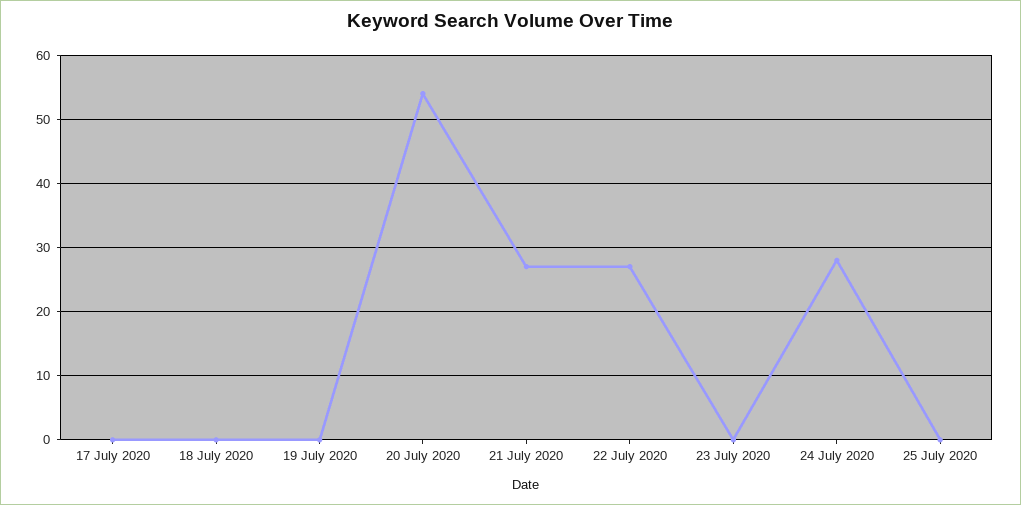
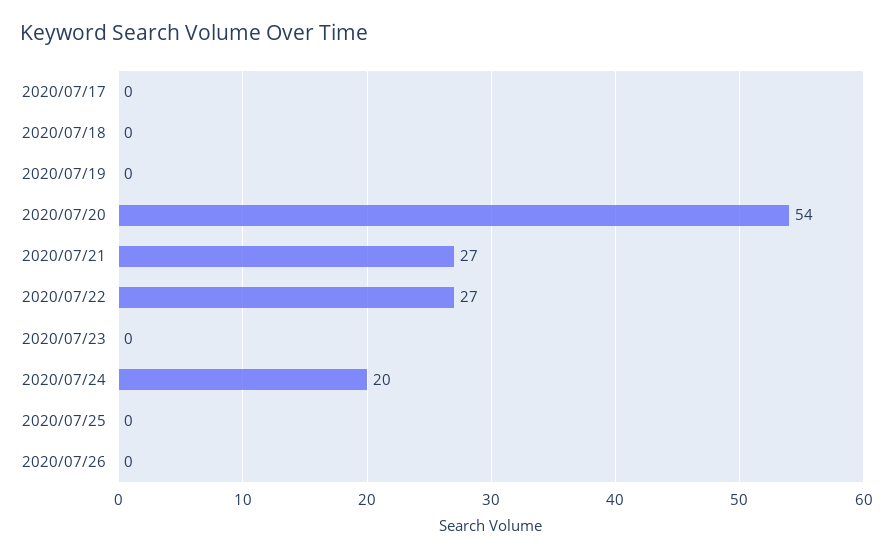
24 July 2020: 28 -> 20
2020/07/26: none -> 0

